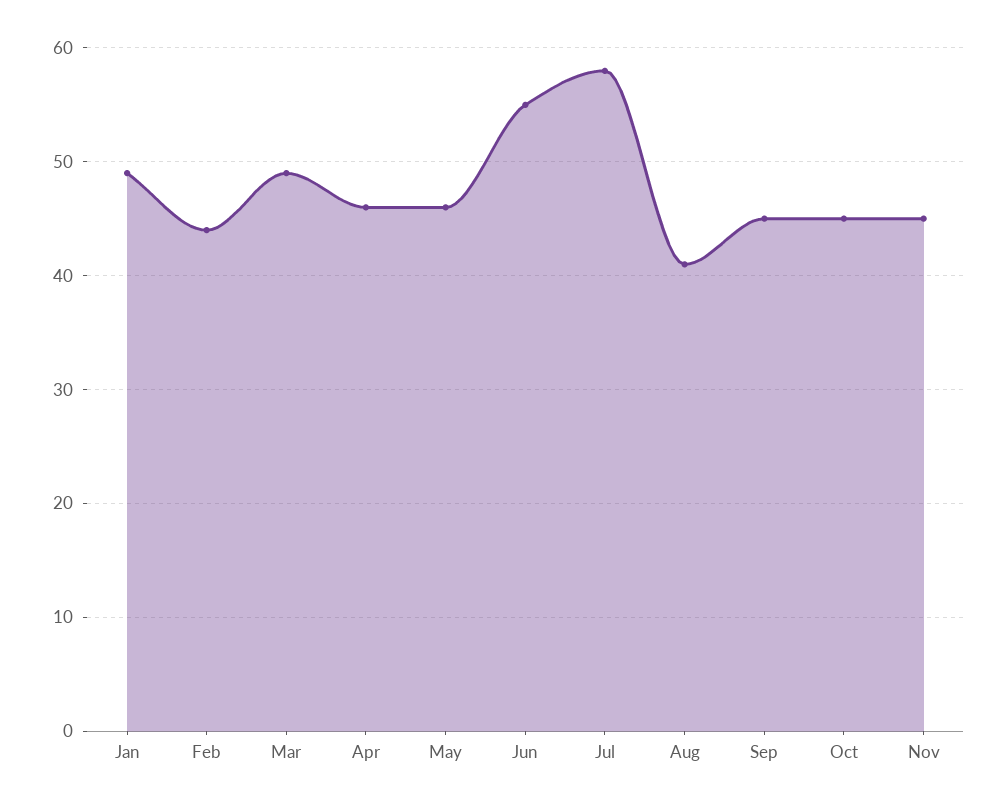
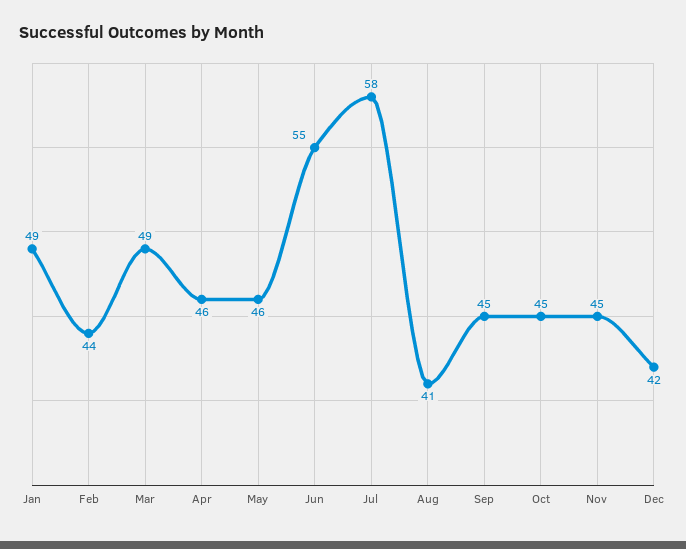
Dec: none -> 42

